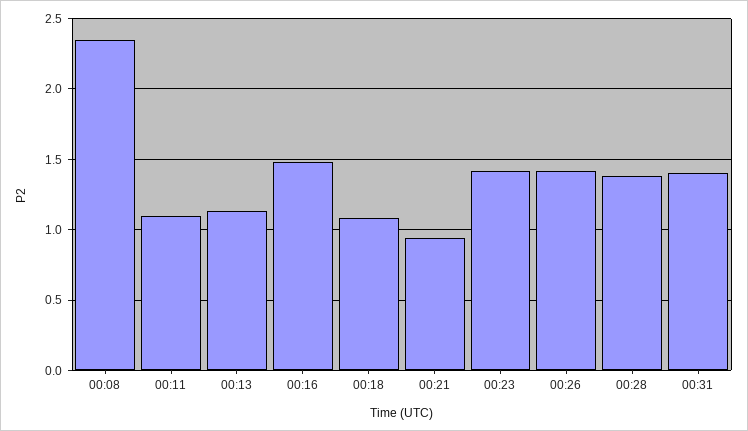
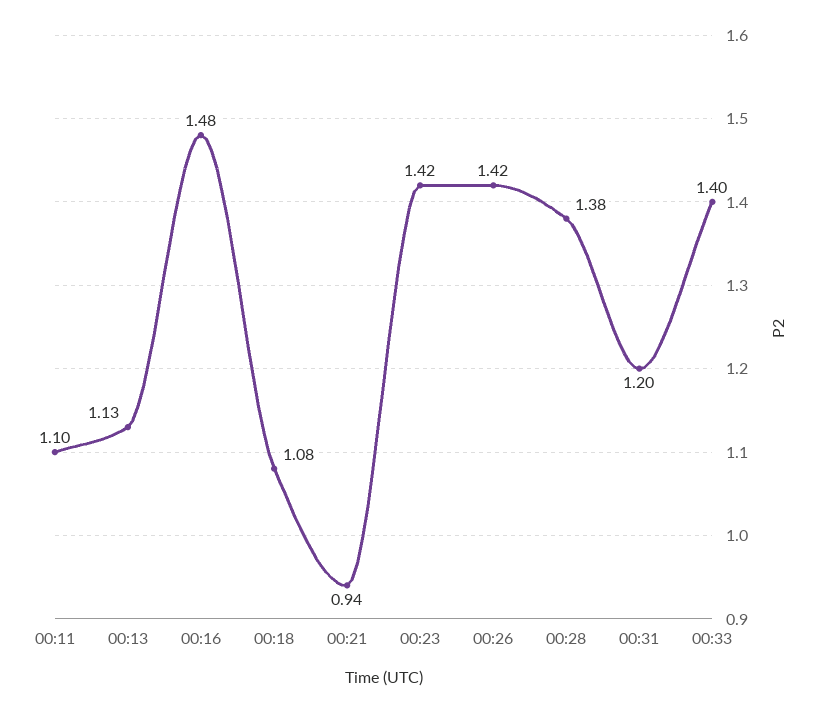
00:08: 2.35 -> none
00:31: 1.4 -> 1.2
00:33: none -> 1.4

